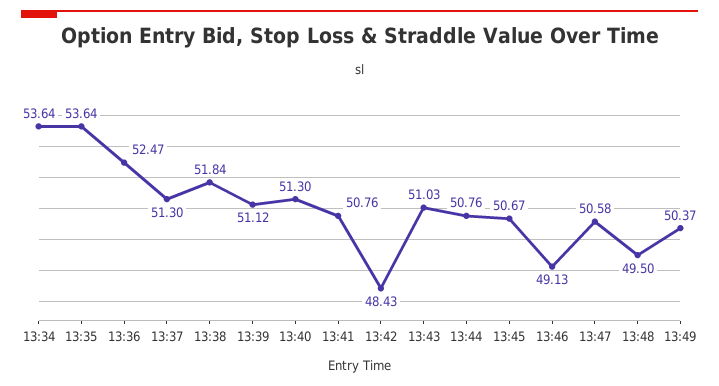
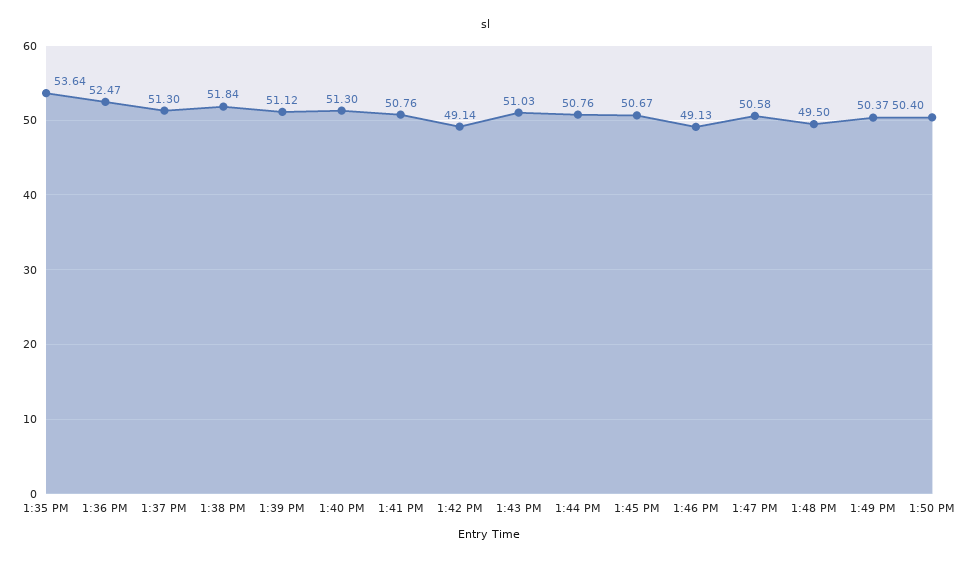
13:34: 53.64 -> none
13:42: 48.43 -> 49.14
1:50 PM: none -> 50.4

